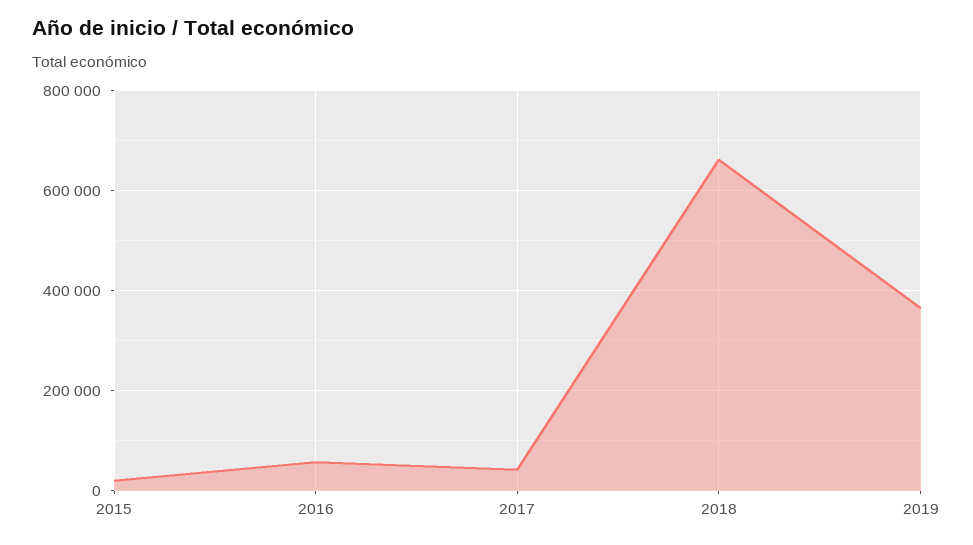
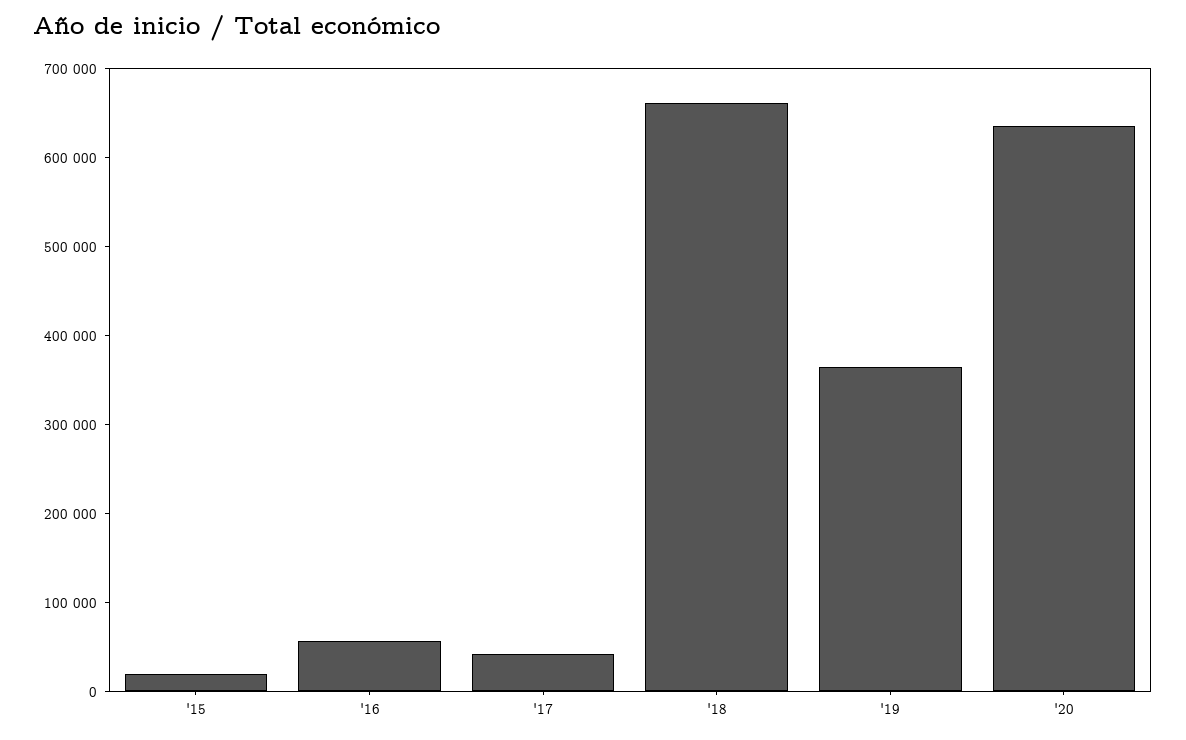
'20: none -> 640000

